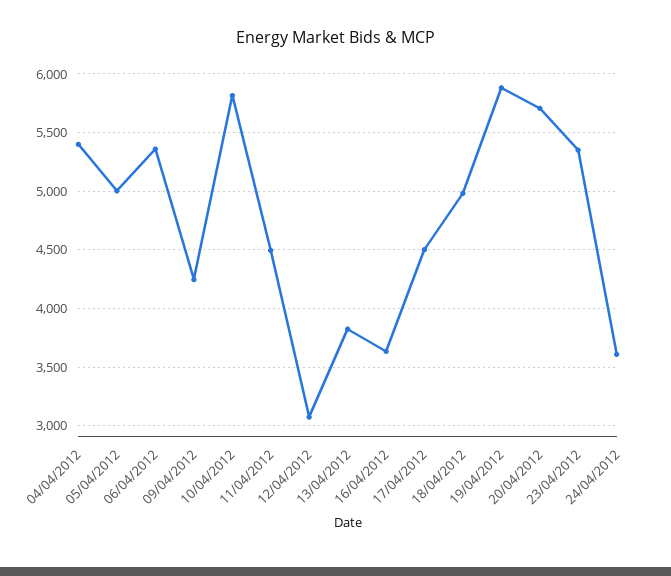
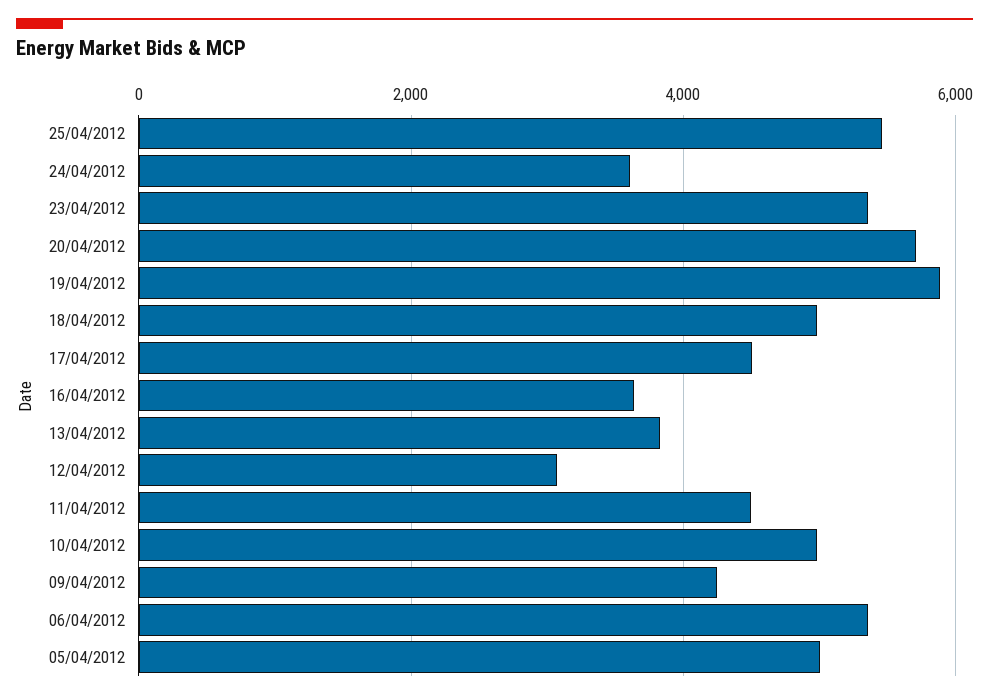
04/04/2012: 5400 -> none
10/04/2012: 5800 -> 5000
25/04/2012: none -> 5400

